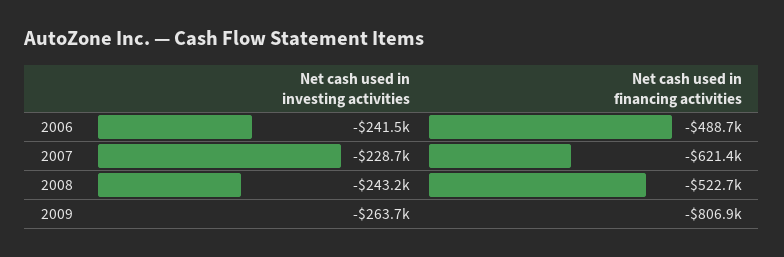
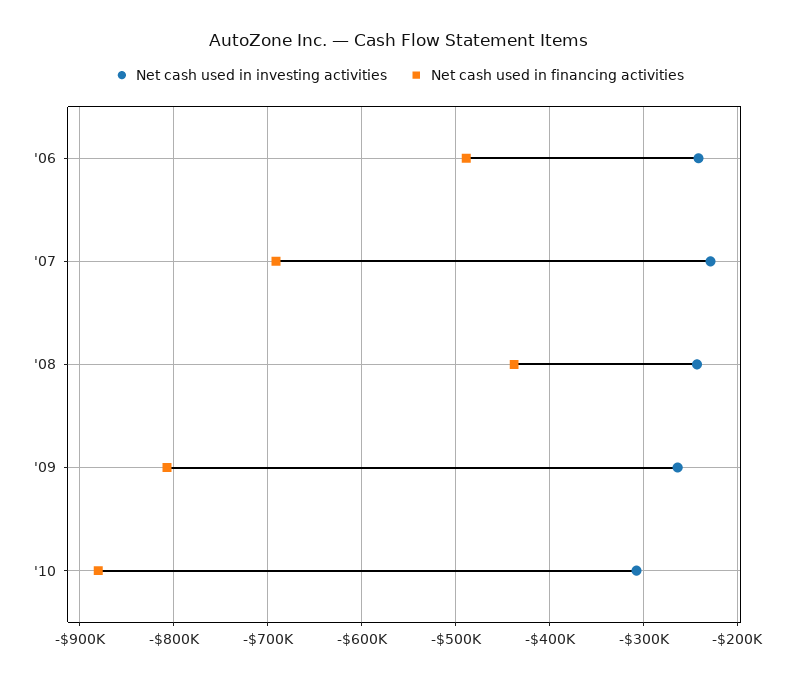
Net cash used in financing activities, 2007: -621400 -> -690000
Net cash used in financing activities, 2008: -522700 -> -440000
Net cash used in investing activities, '10: none -> -310000
Net cash used in financing activities, '10: none -> -880000

